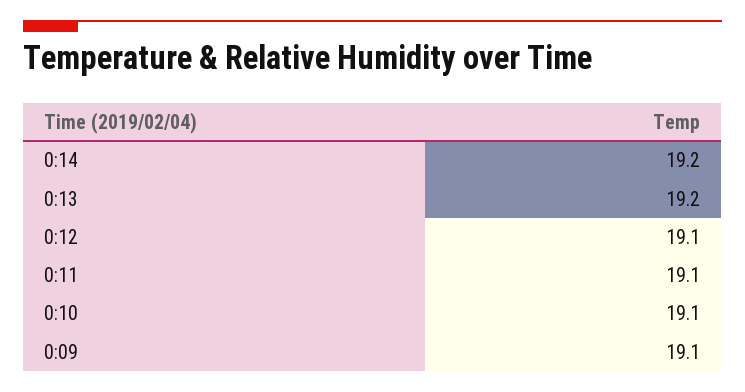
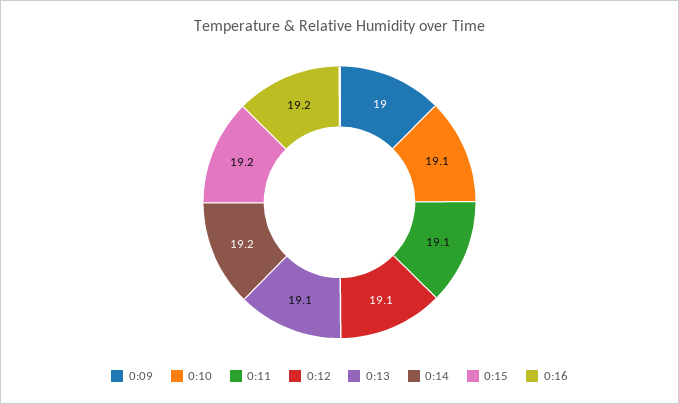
0:13: 19.2 -> 19.1
0:09: 19.1 -> 19
0:15: none -> 19.2
0:16: none -> 19.2

